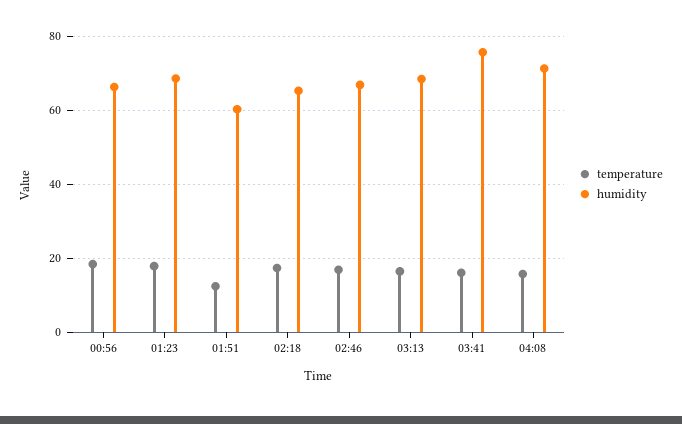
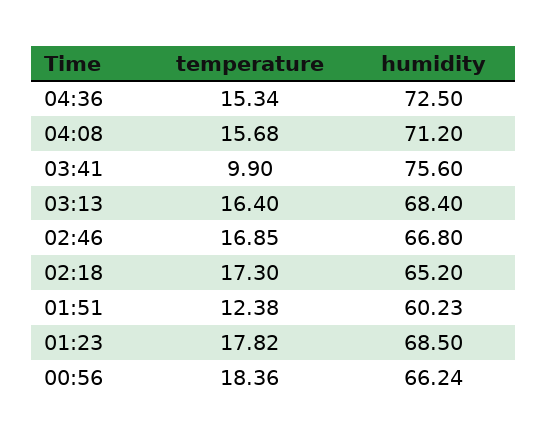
temperature, 03:41: 16 -> 9.9
temperature, 04:36: none -> 15.34
humidity, 04:36: none -> 72.5

